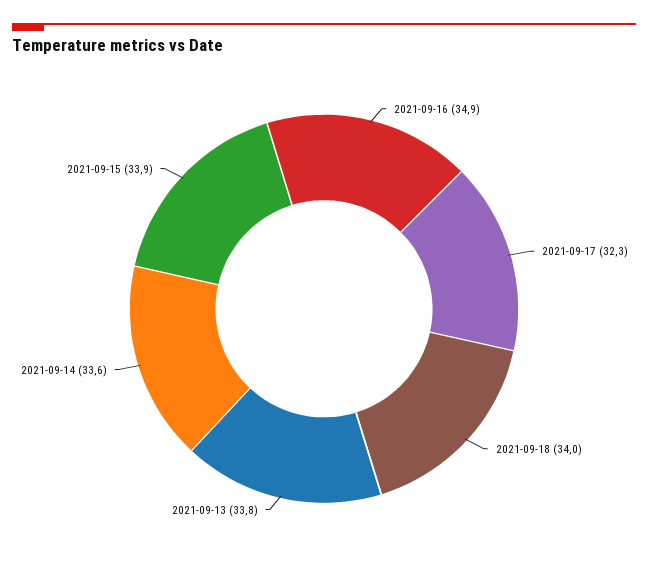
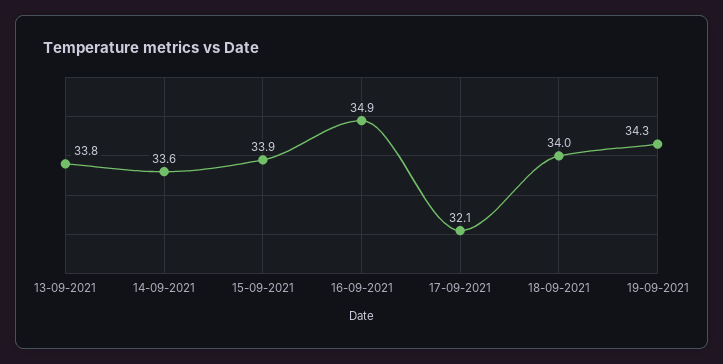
2021-09-17: 32.3 -> 32.1
19-09-2021: none -> 34.3

